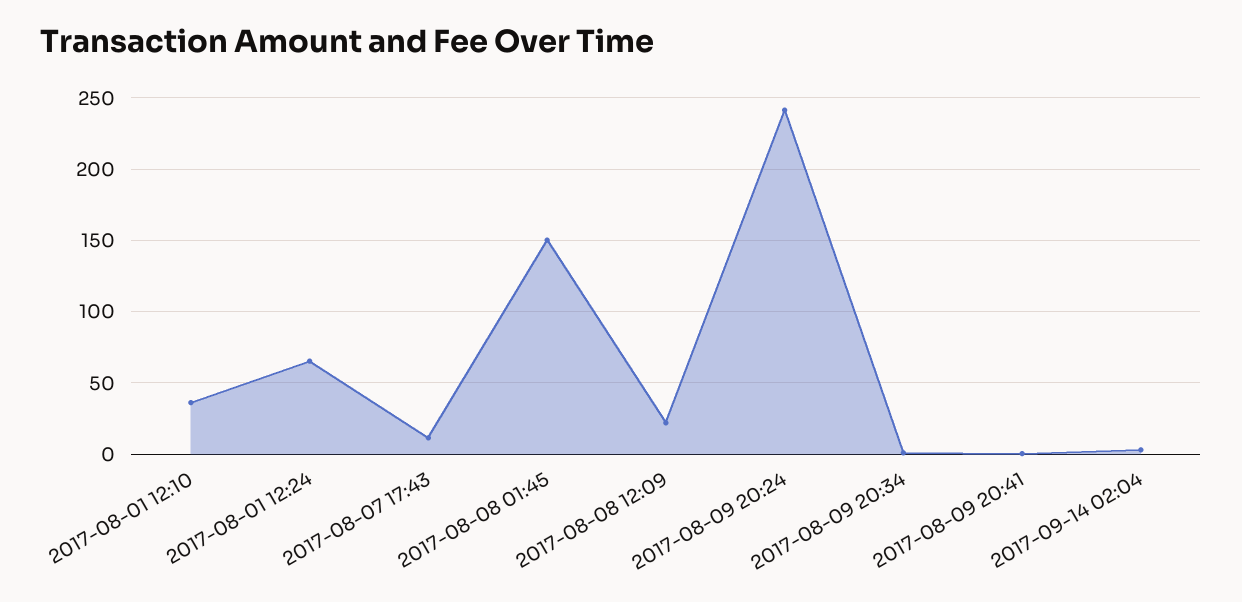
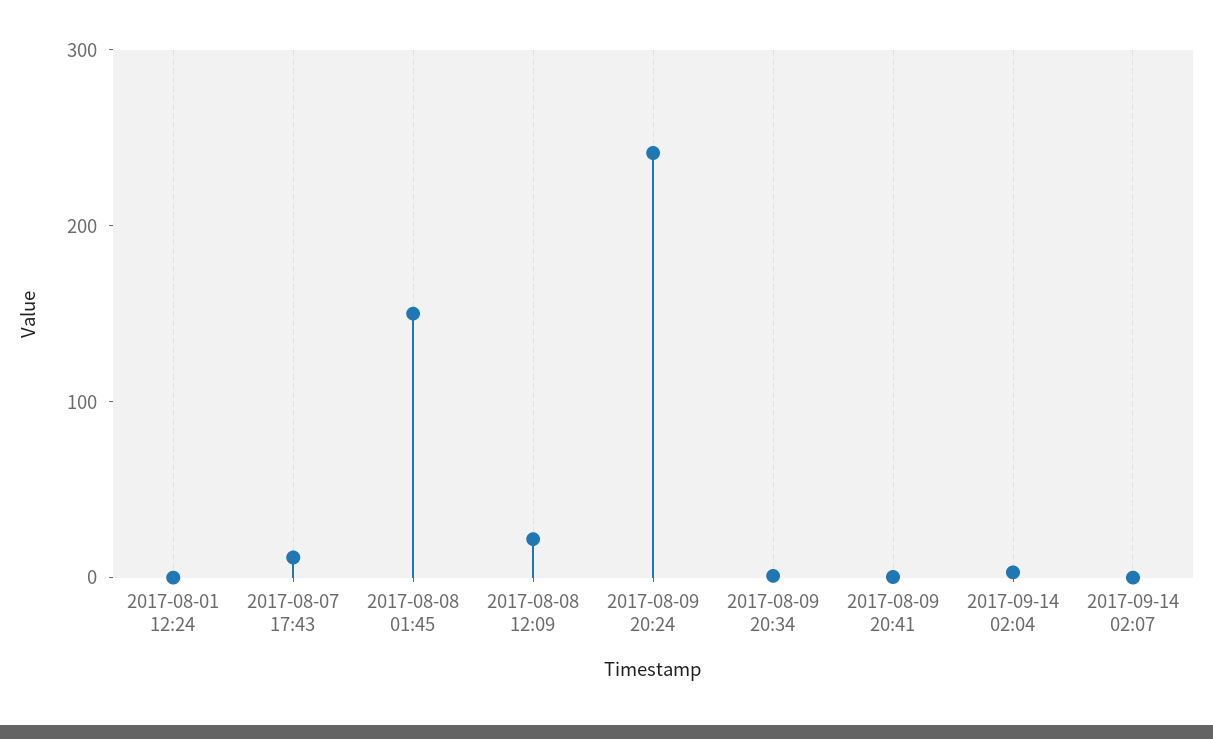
2017-08-01 12:10: 35 -> none
2017-08-01 12:24: 65 -> 0
2017-09-14 02:07: none -> 0

